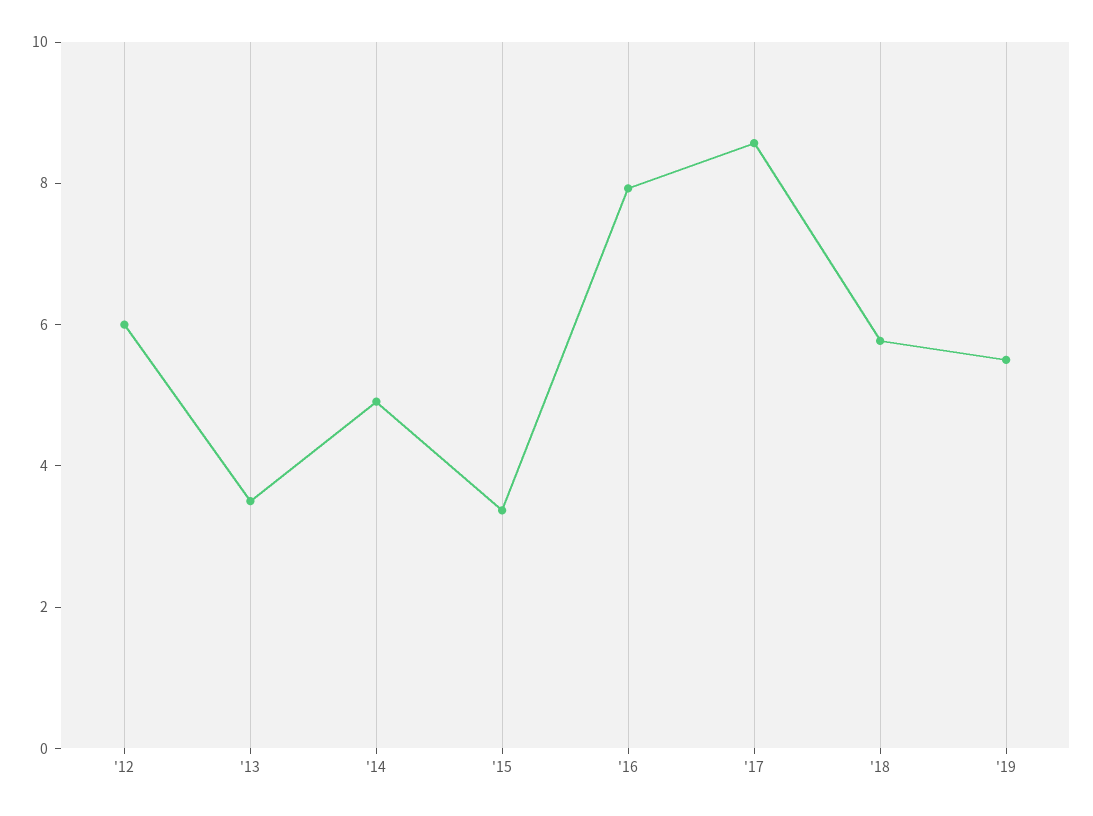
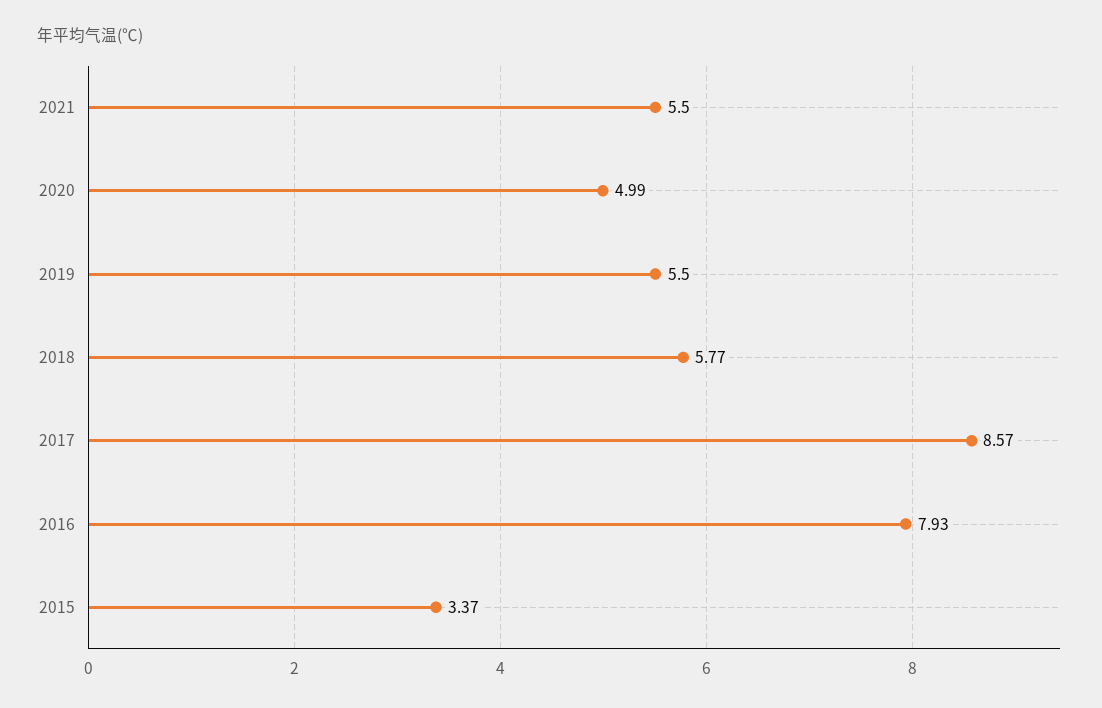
'12: 6 -> none
'13: 3.5 -> none
'14: 5 -> none
2021: none -> 5.5
2020: none -> 4.99

